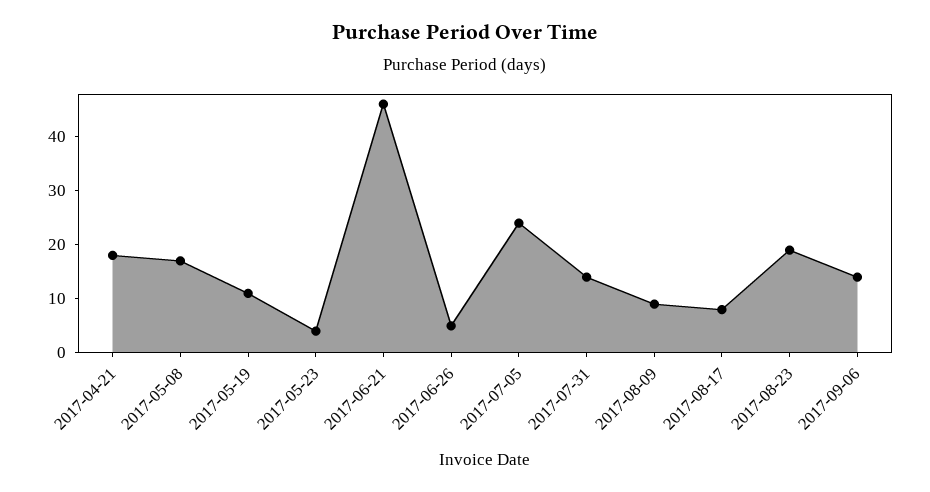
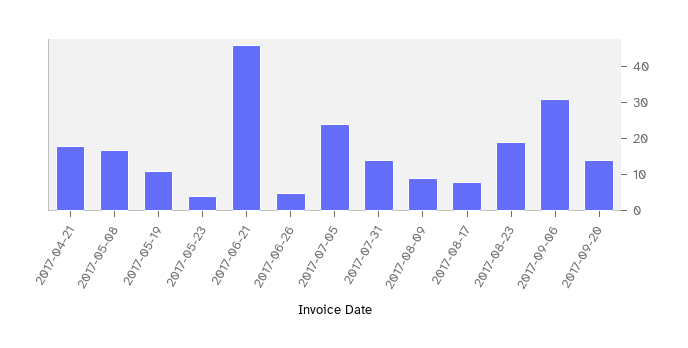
2017-09-06: 15 -> 30
2017-09-20: none -> 15

